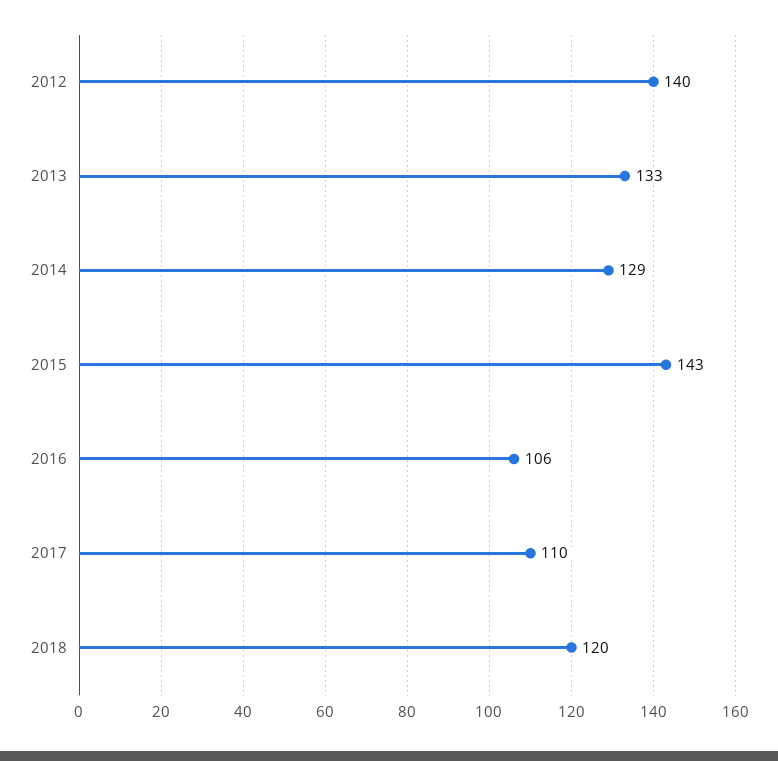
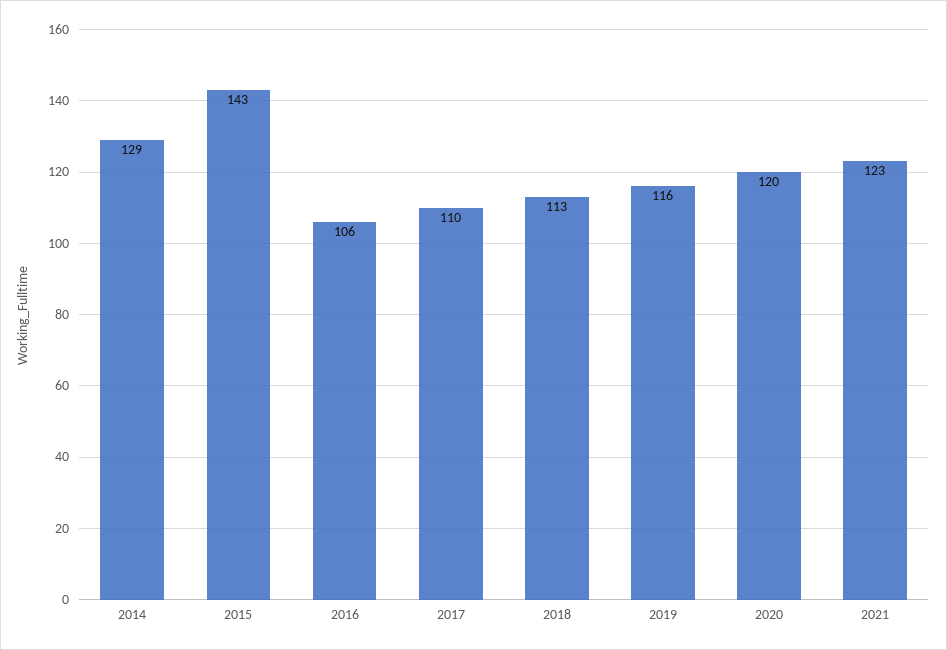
2012: 140 -> none
2013: 133 -> none
2018: 120 -> 113
2019: none -> 116
2020: none -> 120
2021: none -> 123

